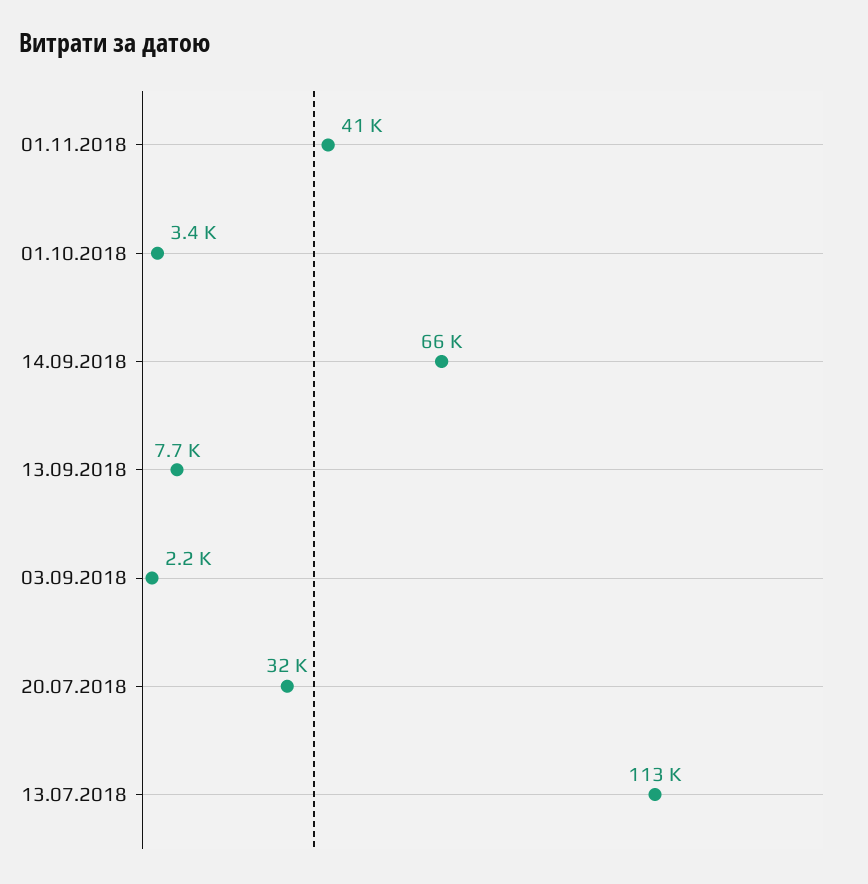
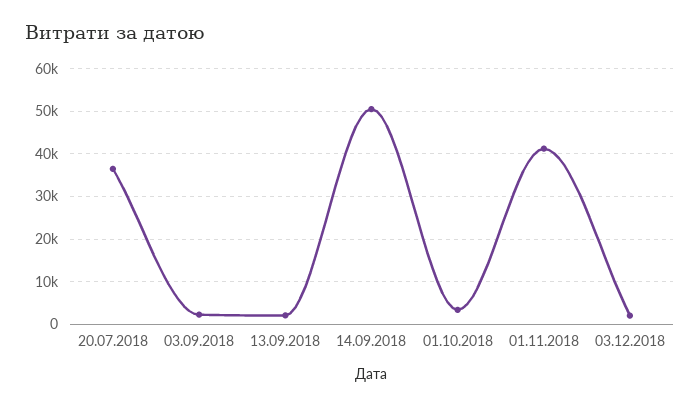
14.09.2018: 66000 -> 50000
13.09.2018: 7700 -> 2000
20.07.2018: 32000 -> 36000
13.07.2018: 113000 -> none
03.12.2018: none -> 2000

